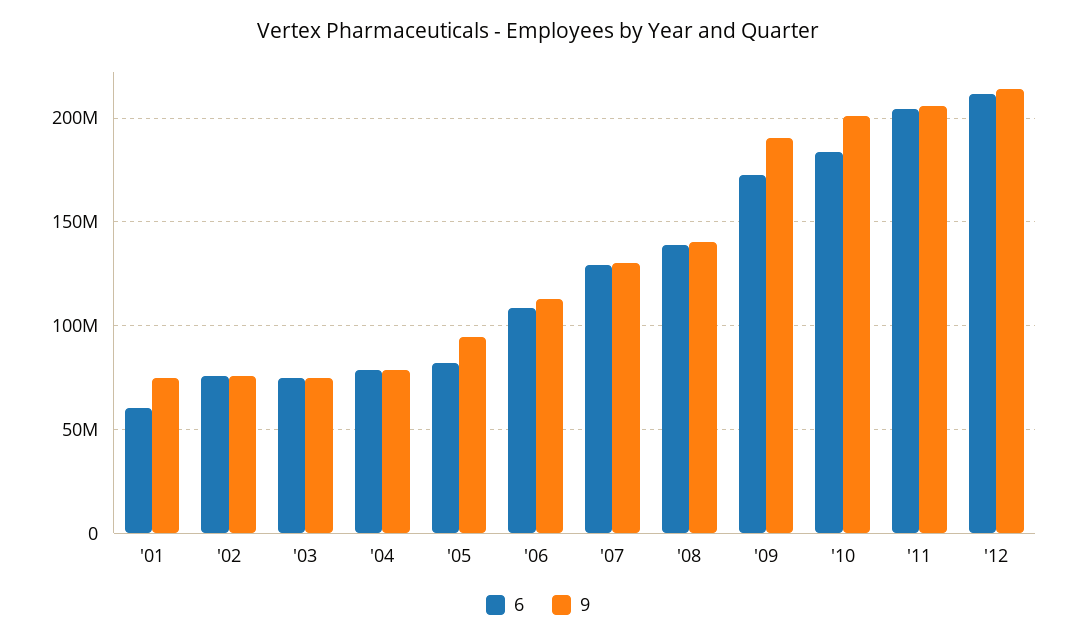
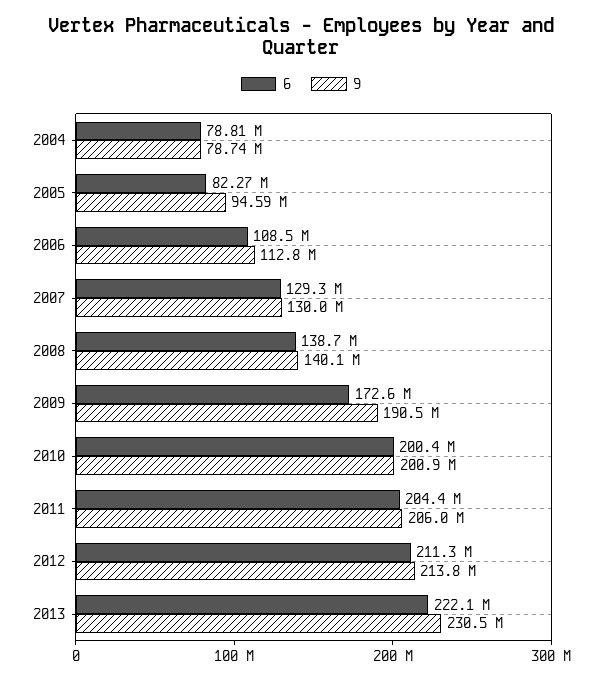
6, '01: 60000000 -> none
9, '01: 75000000 -> none
6, '02: 75000000 -> none
9, '02: 75000000 -> none
6, '03: 75000000 -> none
9, '03: 75000000 -> none
6, '10: 185000000 -> 200400000
6, 2013: none -> 222100000
9, 2013: none -> 230500000

